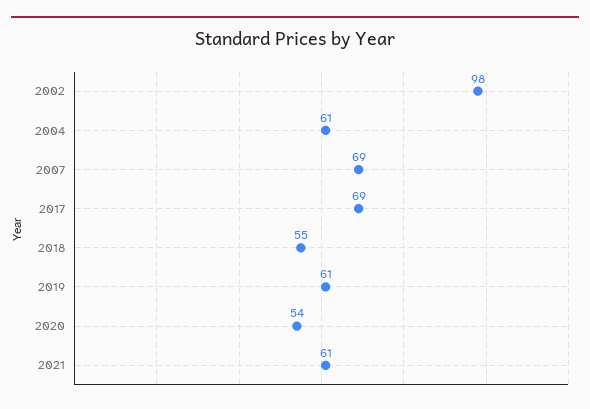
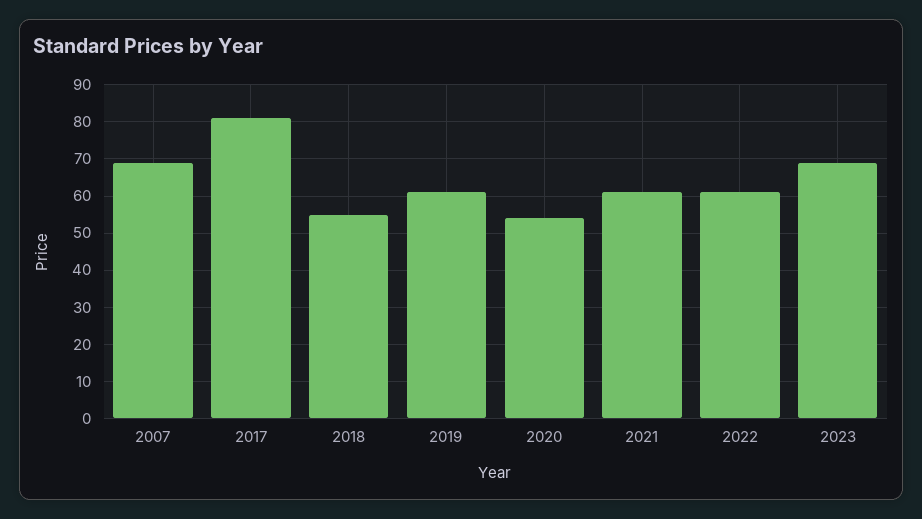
2002: 98 -> none
2004: 61 -> none
2017: 69 -> 80
2022: none -> 60
2023: none -> 70

